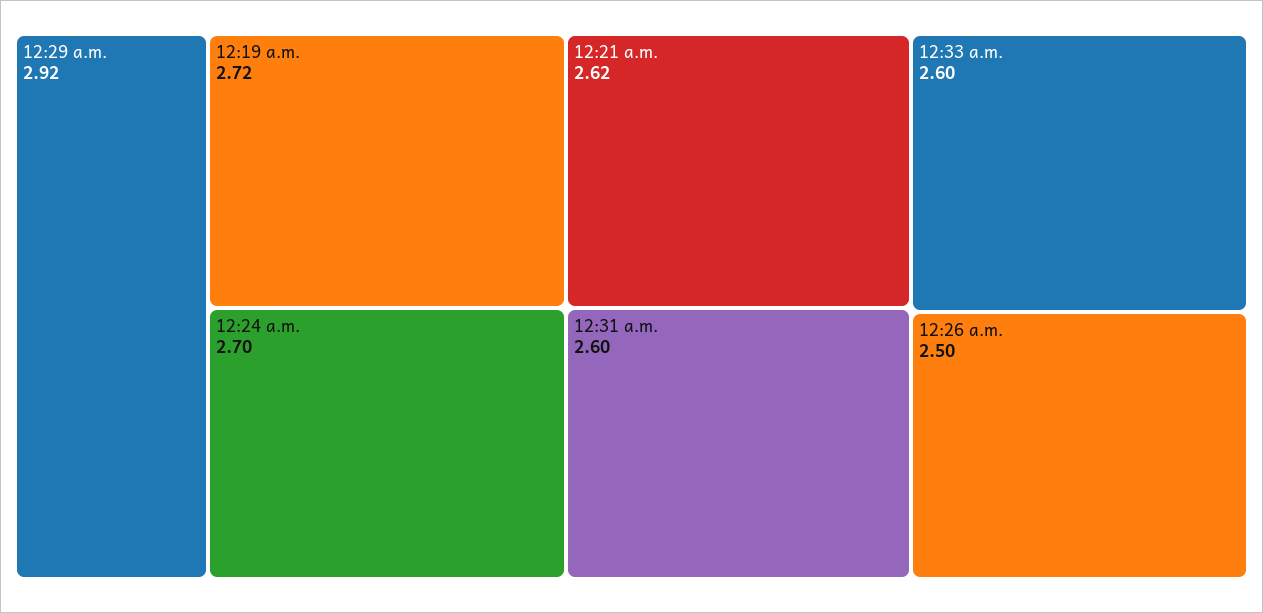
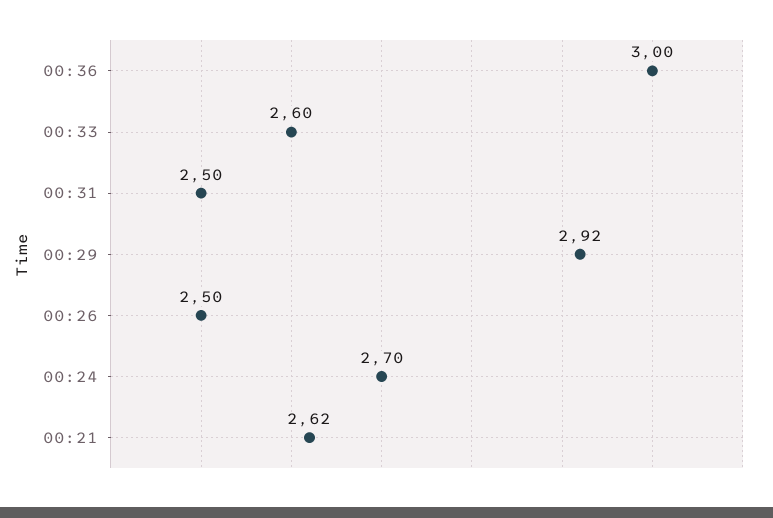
12:19 a.m.: 2.72 -> none
12:31 a.m.: 2.6 -> 2.5
00:36: none -> 3

